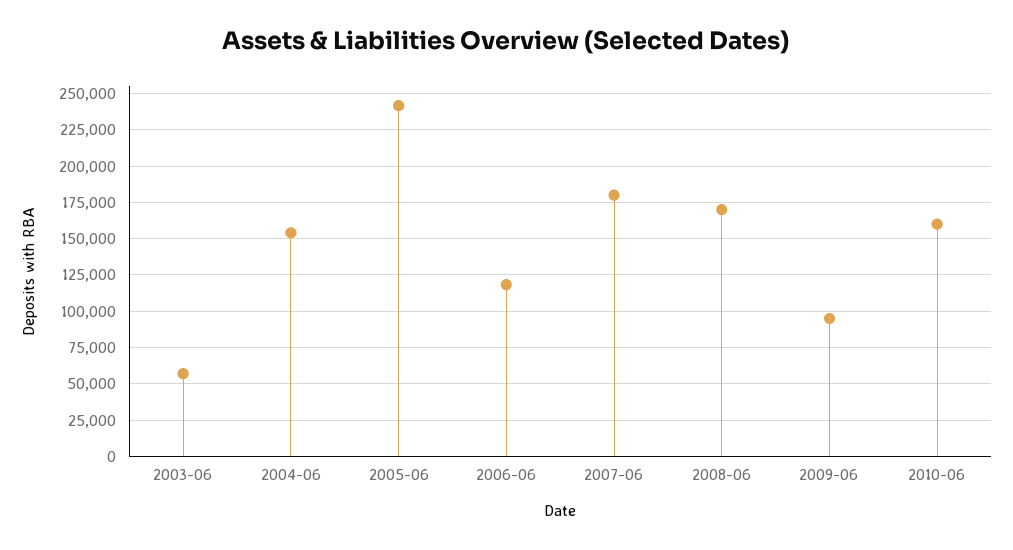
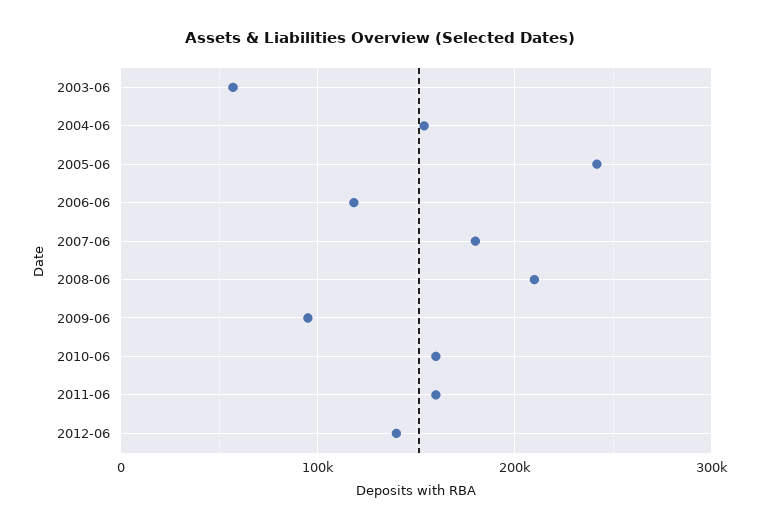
2008-06: 170000 -> 210000
2011-06: none -> 160000
2012-06: none -> 140000

